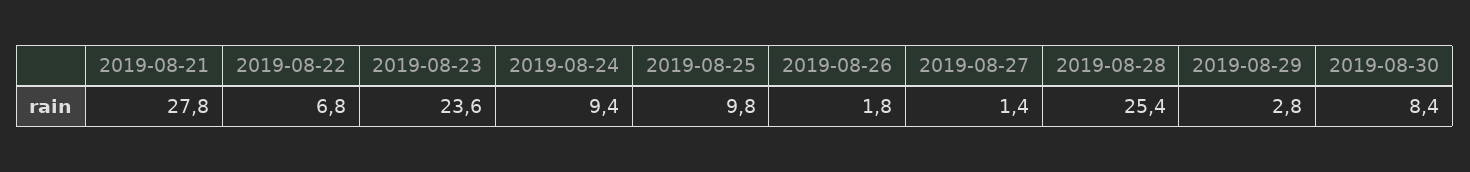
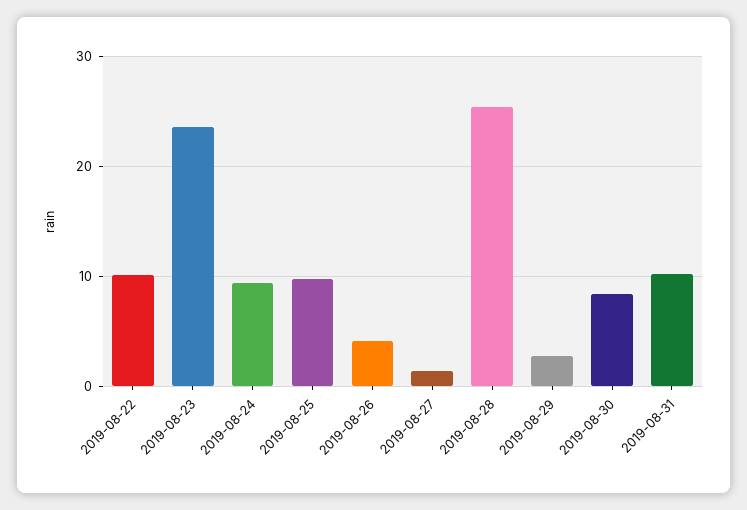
2019-08-21: 27.8 -> none
2019-08-22: 6.8 -> 10
2019-08-26: 1.8 -> 4
2019-08-31: none -> 10

